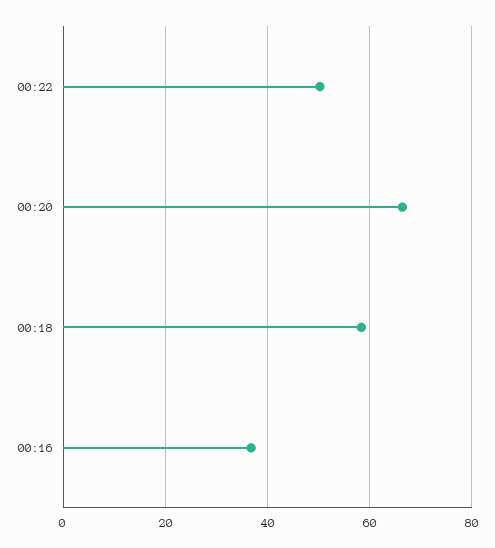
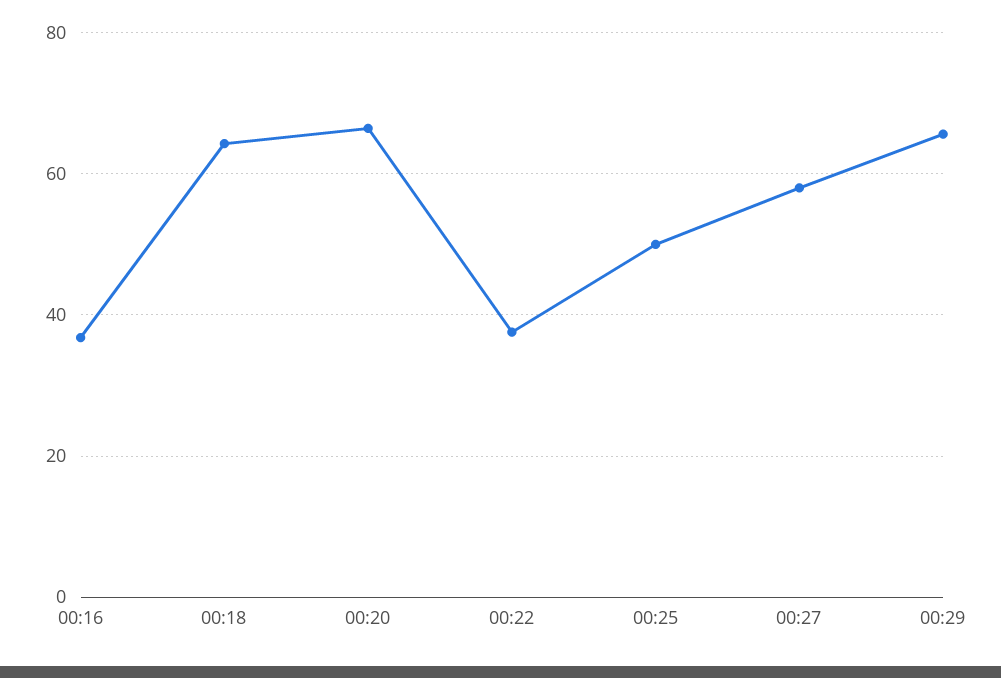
00:22: 50 -> 38
00:18: 58 -> 64
00:25: none -> 50
00:27: none -> 58
00:29: none -> 66

